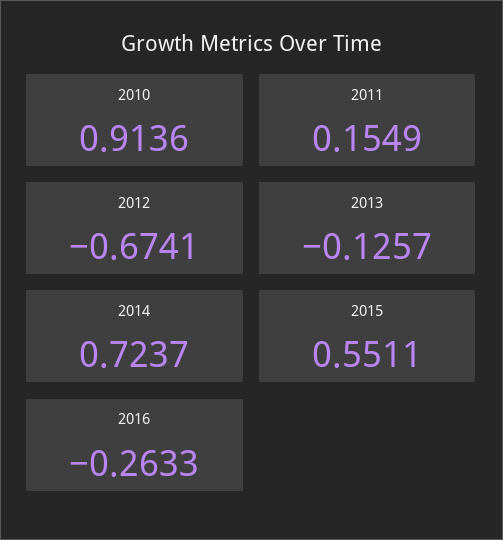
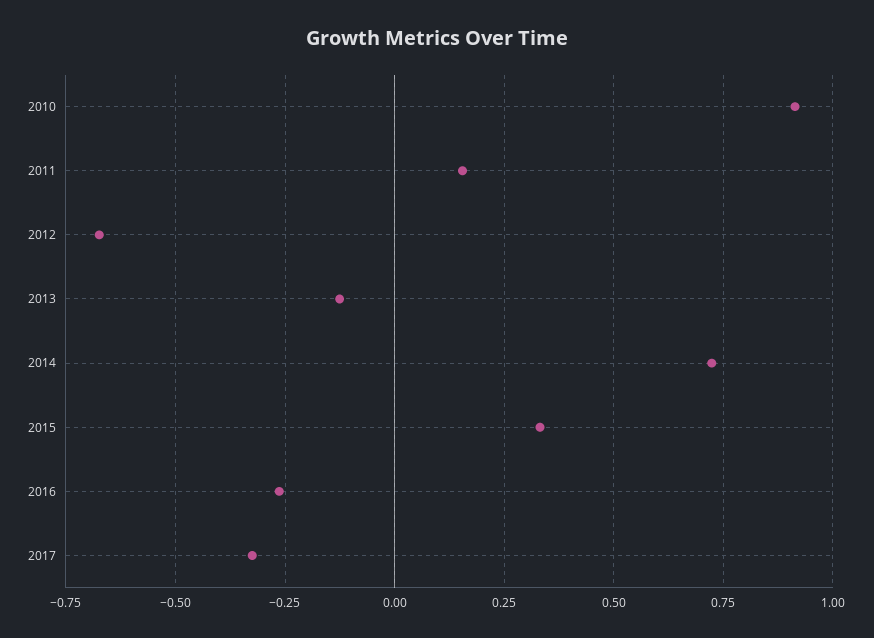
2015: 0.5511 -> 0.325
2017: none -> -0.325

